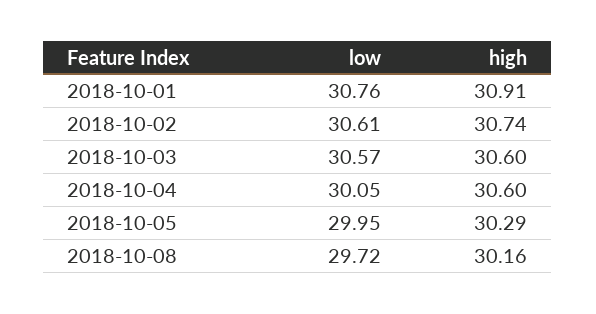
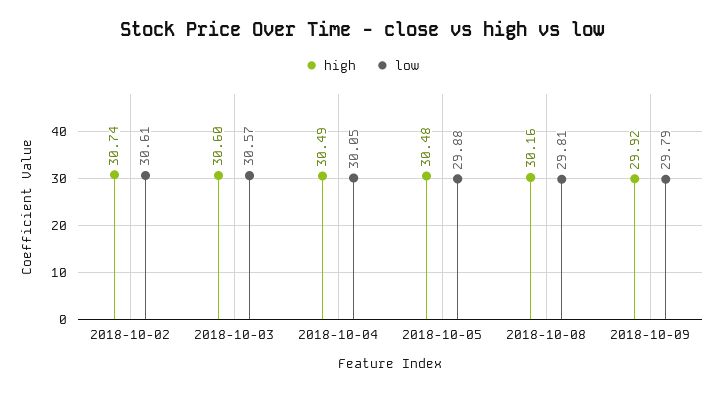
low, 2018-10-01: 30.76 -> none
high, 2018-10-01: 30.91 -> none
high, 2018-10-04: 30.6 -> 30.49
low, 2018-10-05: 29.95 -> 29.88
high, 2018-10-05: 30.29 -> 30.48
low, 2018-10-08: 29.72 -> 29.81
high, 2018-10-09: none -> 29.92
low, 2018-10-09: none -> 29.79

